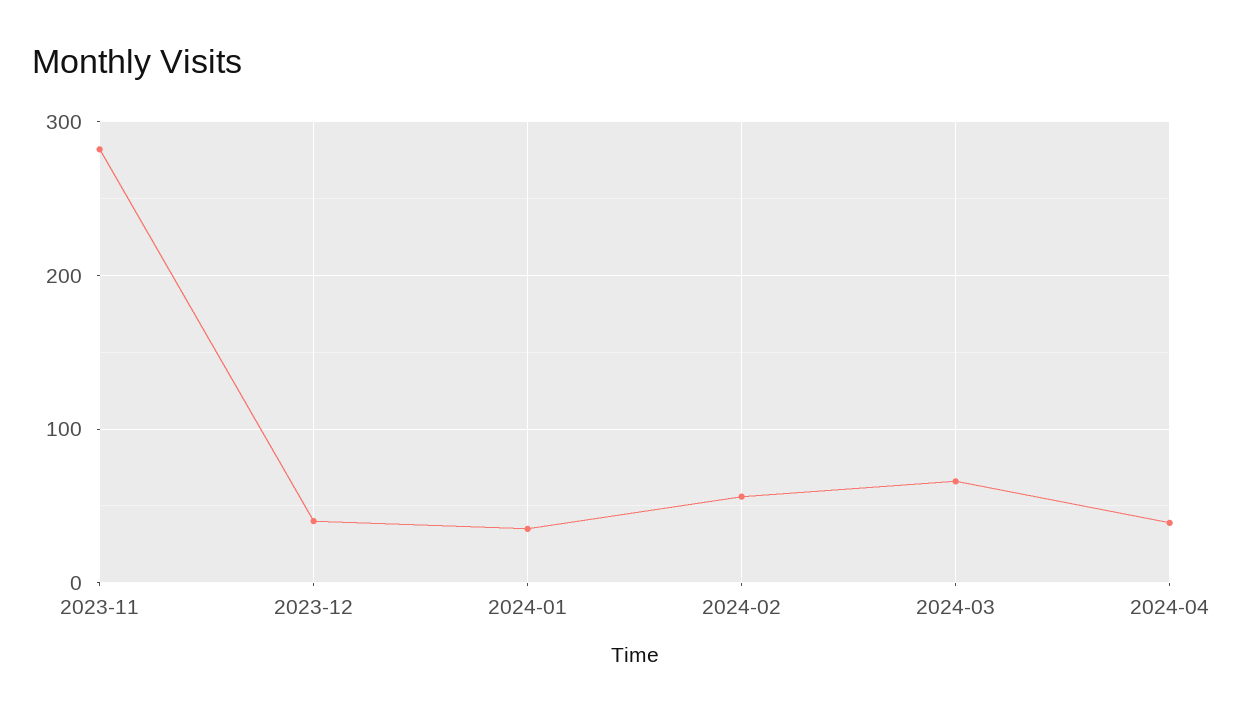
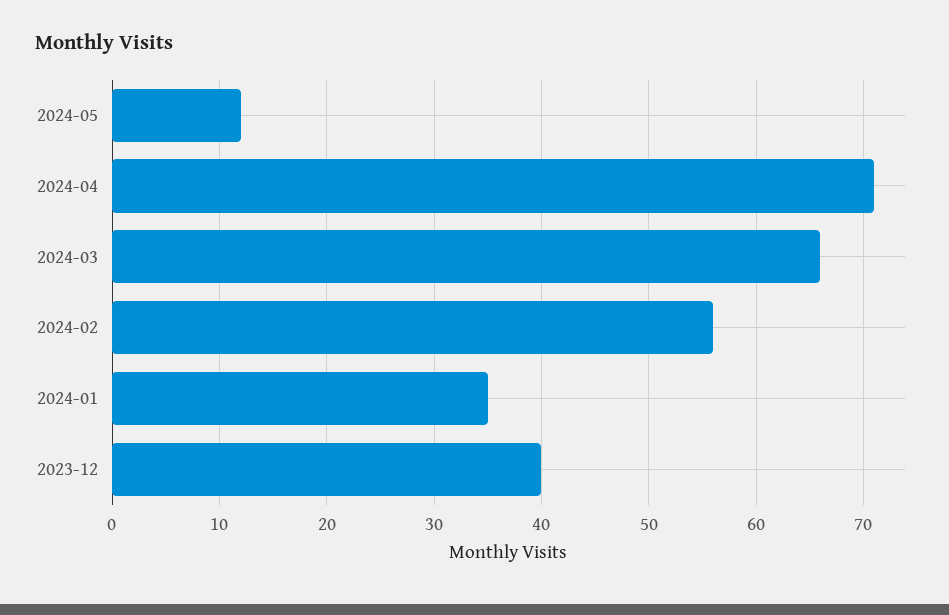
2023-11: 280 -> none
2024-04: 40 -> 71
2024-05: none -> 12

